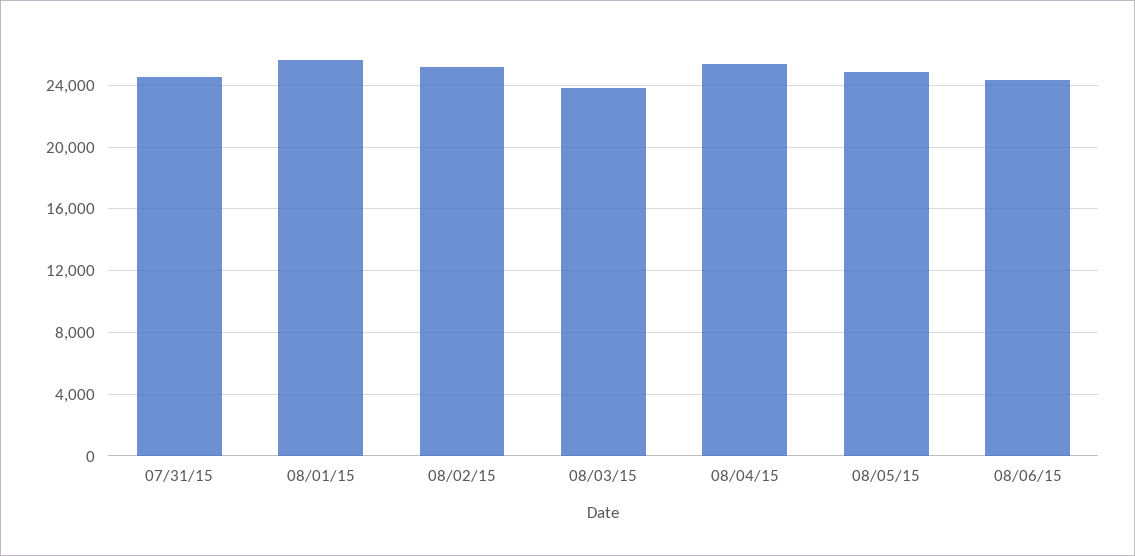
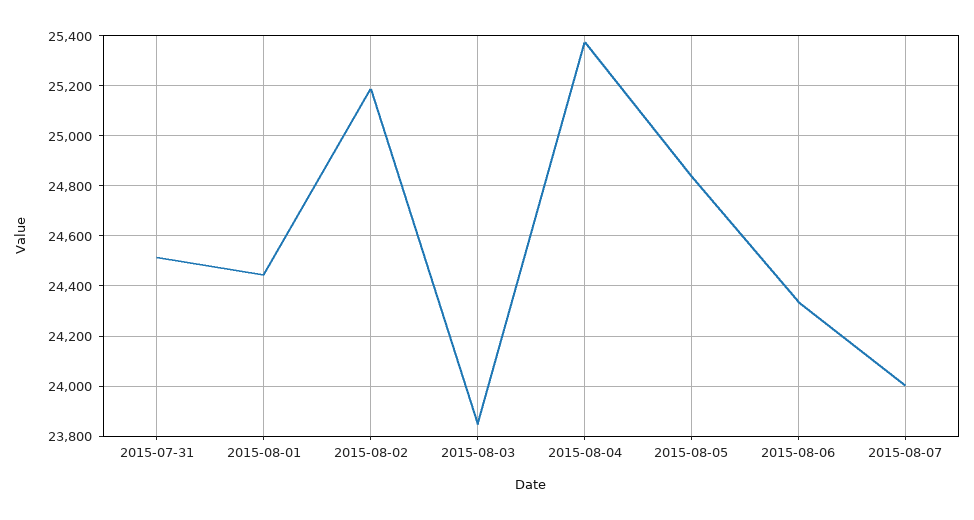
08/01/15: 25500 -> 24450
2015-08-07: none -> 24000

